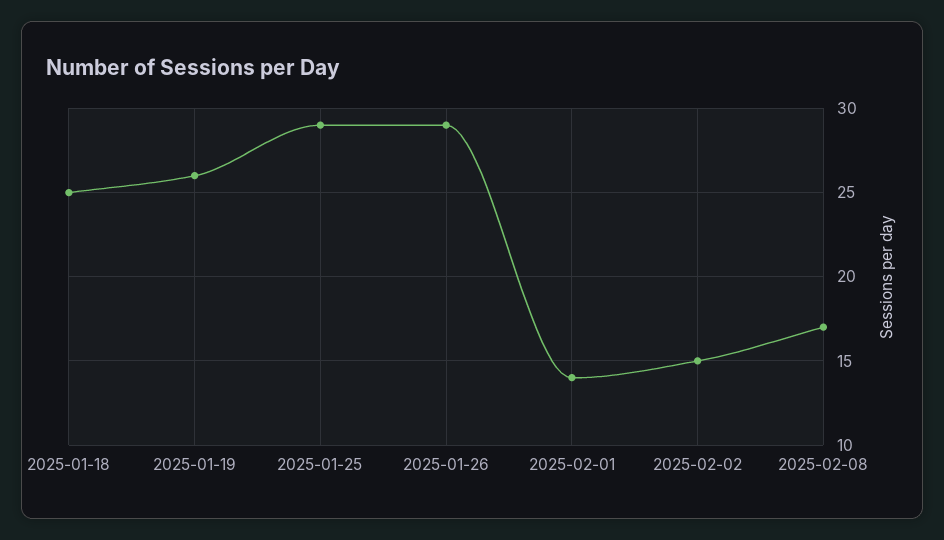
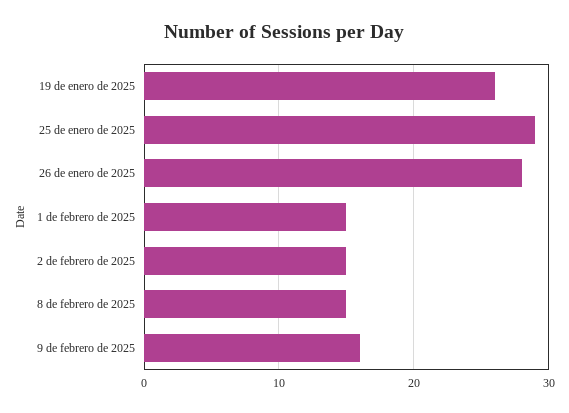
2025-01-18: 25 -> none
2025-01-26: 29 -> 28
2025-02-01: 14 -> 15
2025-02-08: 17 -> 15
9 de febrero de 2025: none -> 16

